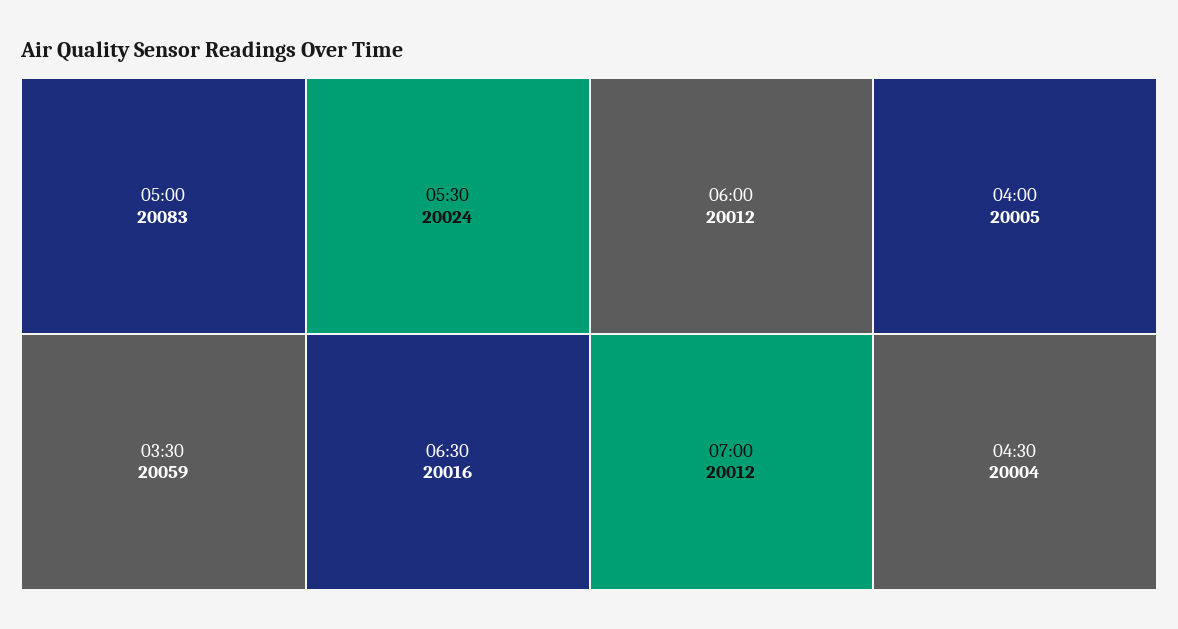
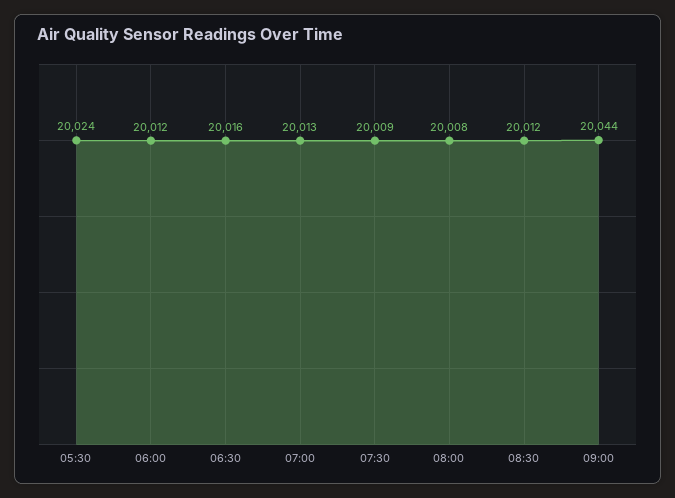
05:00: 20083 -> none
03:30: 20059 -> none
07:00: 20012 -> 20013
04:00: 20005 -> none
04:30: 20004 -> none
07:30: none -> 20009
08:00: none -> 20008
08:30: none -> 20012
09:00: none -> 20044

